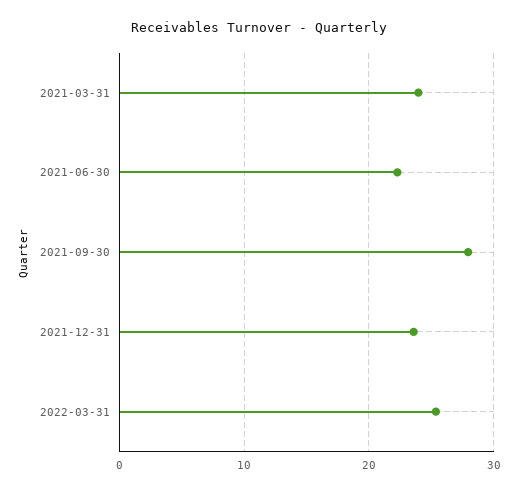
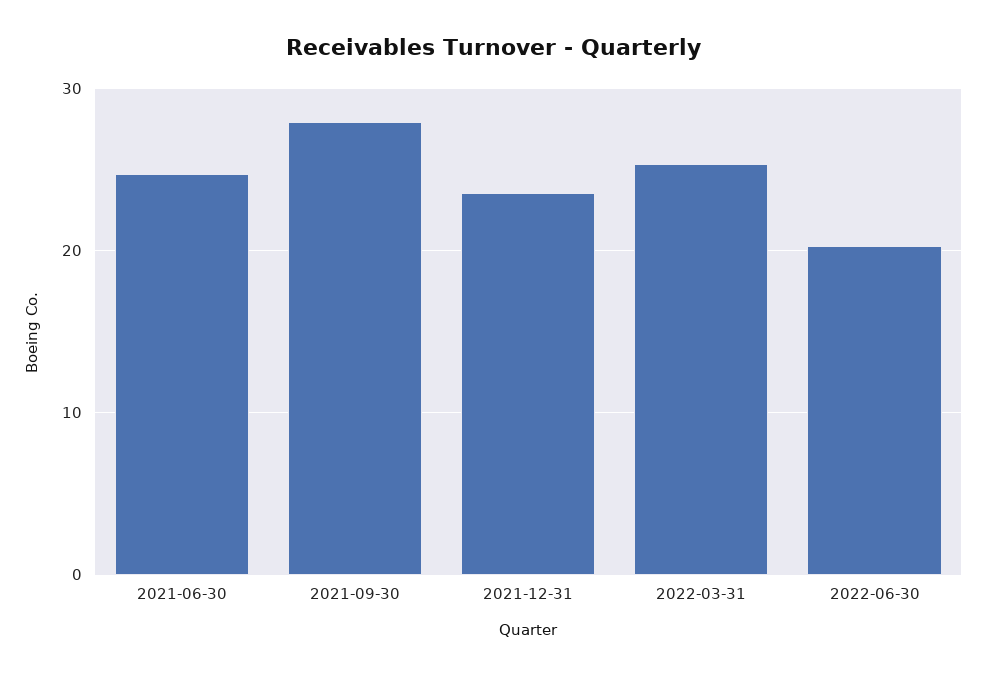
2021-03-31: 24 -> none
2021-06-30: 22 -> 25
2022-06-30: none -> 20

